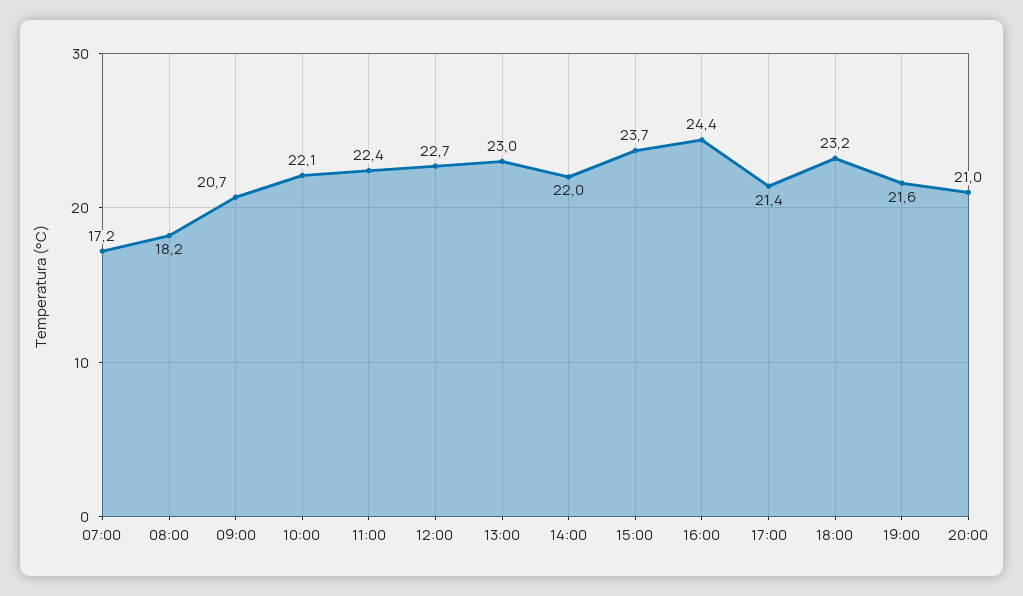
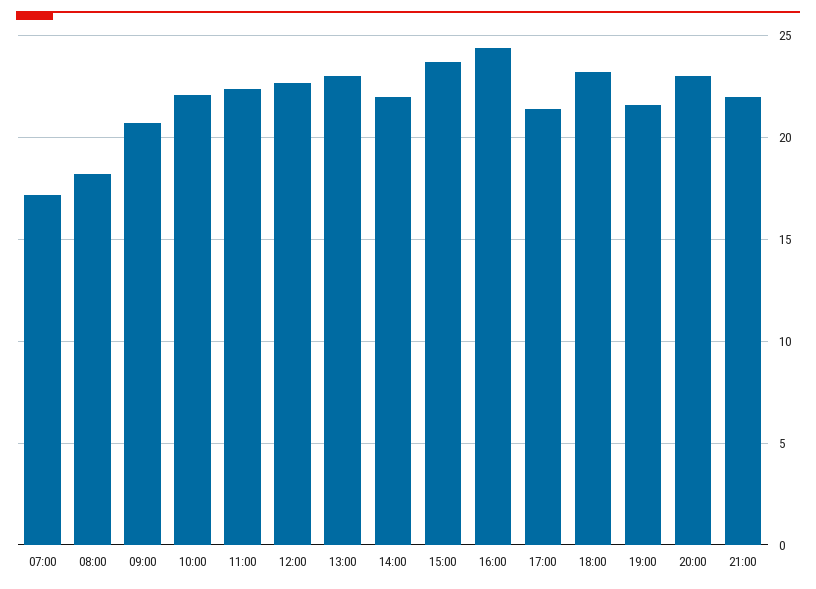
20:00: 21 -> 23
21:00: none -> 22

